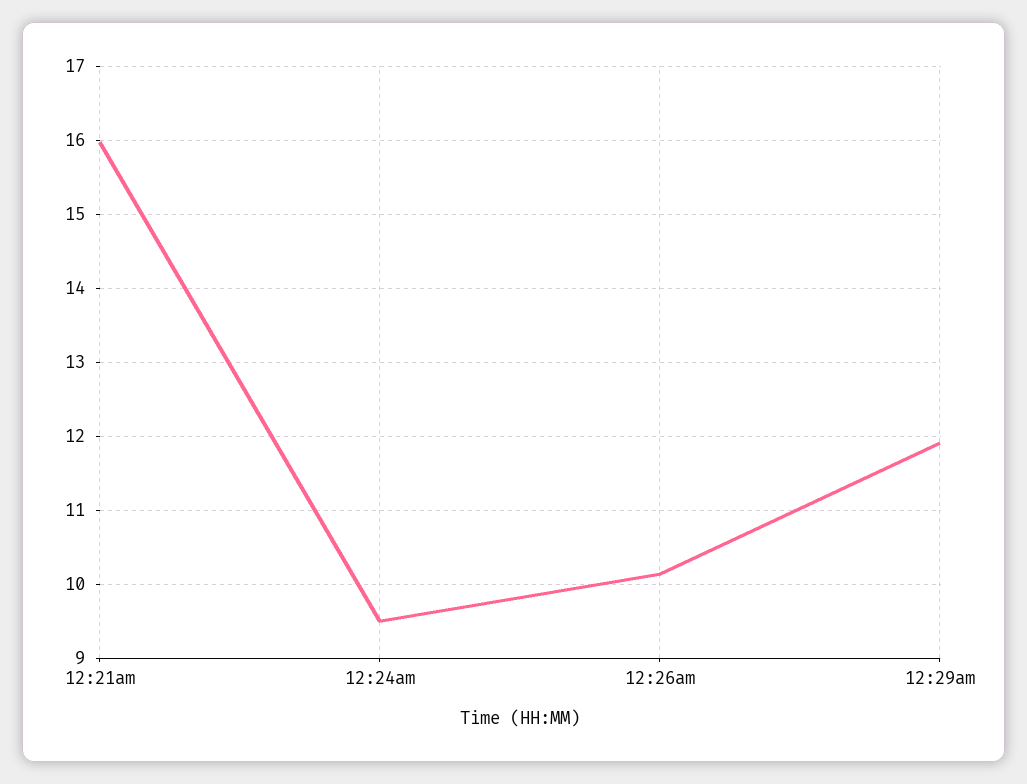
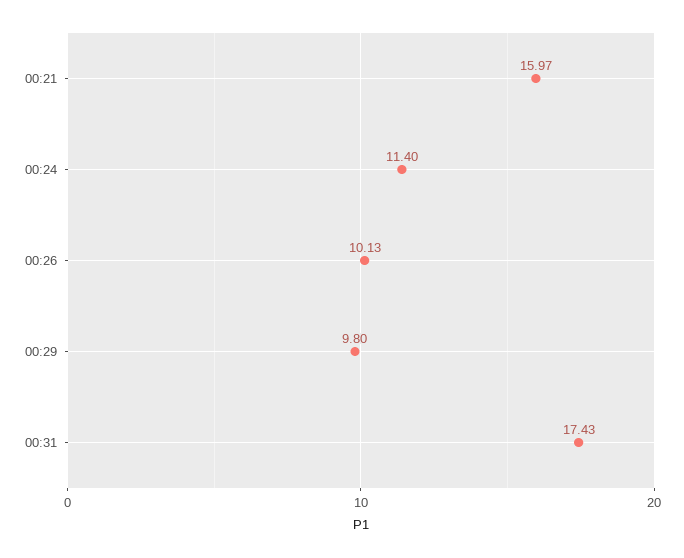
12:24am: 9.5 -> 11.4
12:29am: 11.9 -> 9.8
00:31: none -> 17.43

